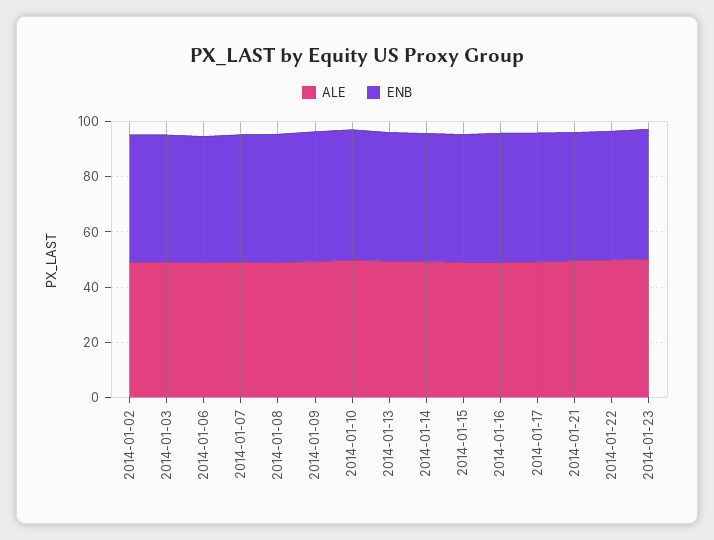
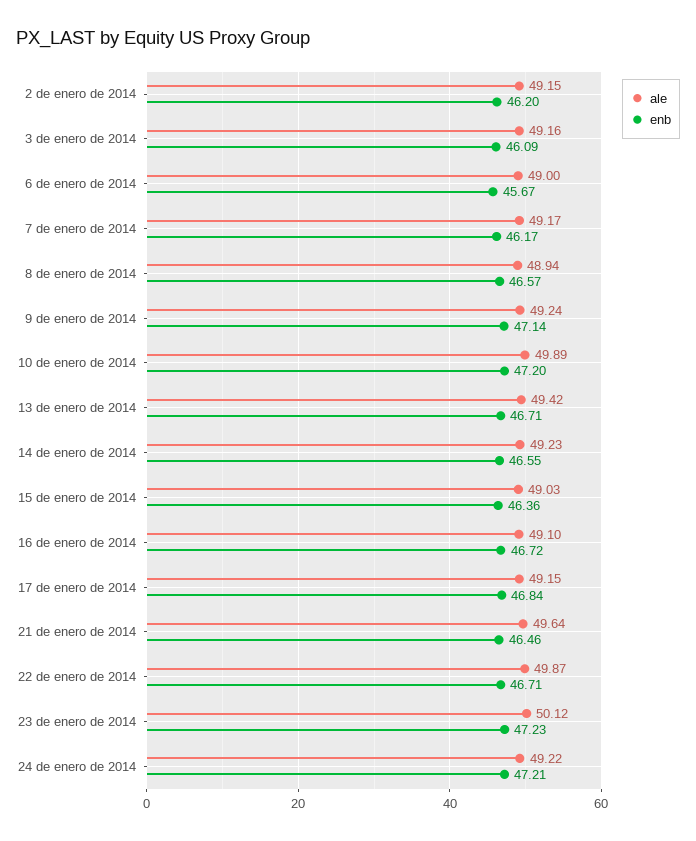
ALE, 24 de enero de 2014: none -> 49.22
ENB, 24 de enero de 2014: none -> 47.21

